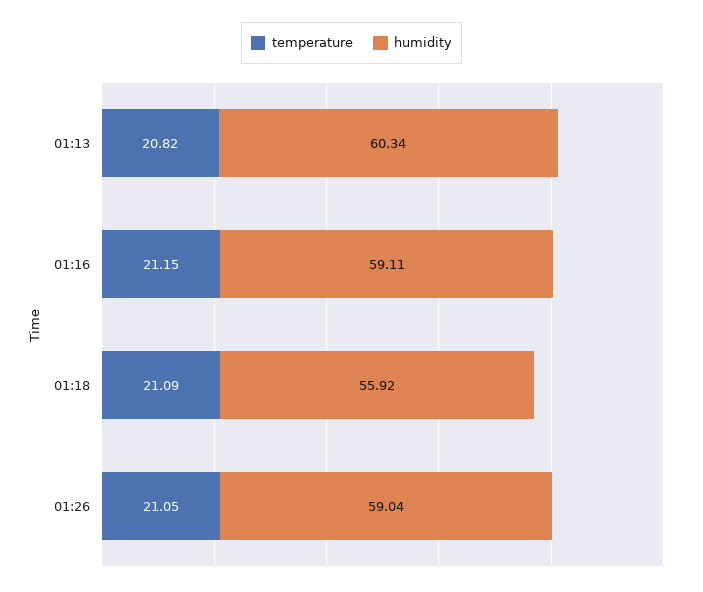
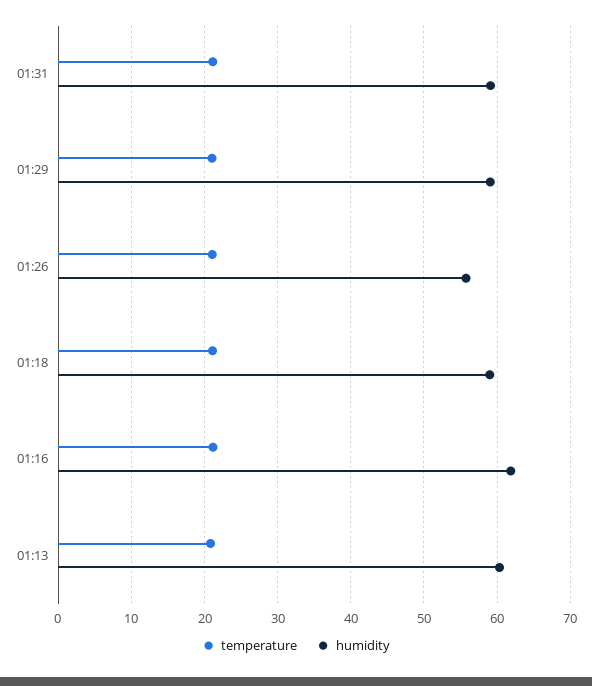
humidity, 01:16: 59.11 -> 62
humidity, 01:18: 55.92 -> 59
humidity, 01:26: 59.04 -> 56
temperature, 01:31: none -> 21
humidity, 01:31: none -> 59
temperature, 01:29: none -> 21
humidity, 01:29: none -> 59

